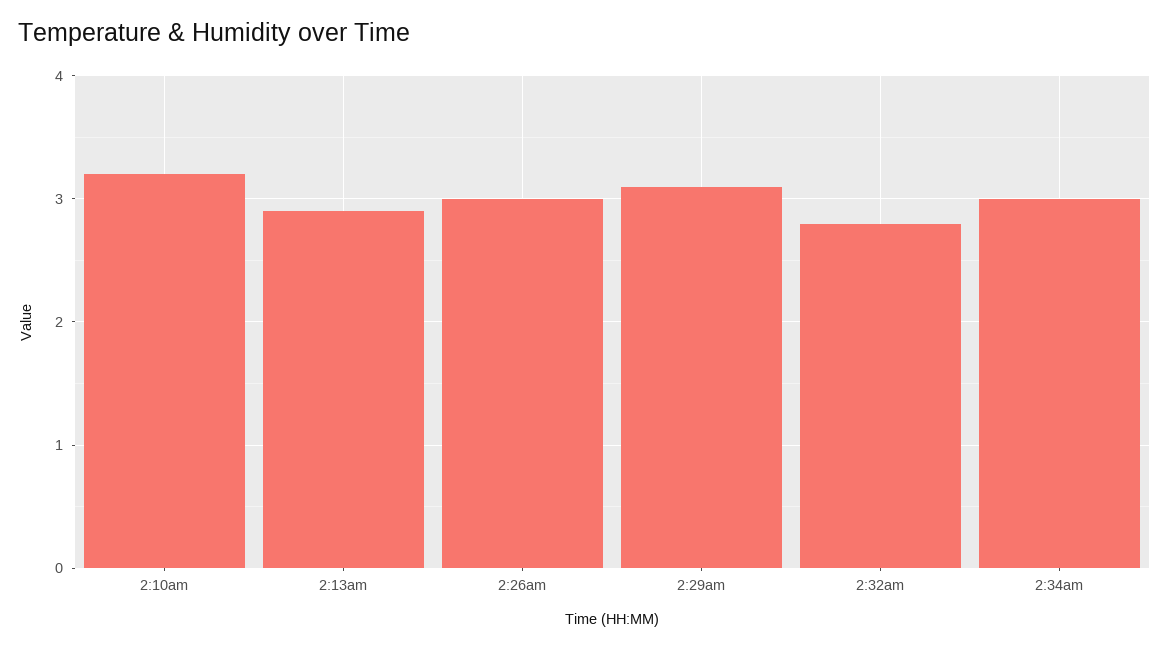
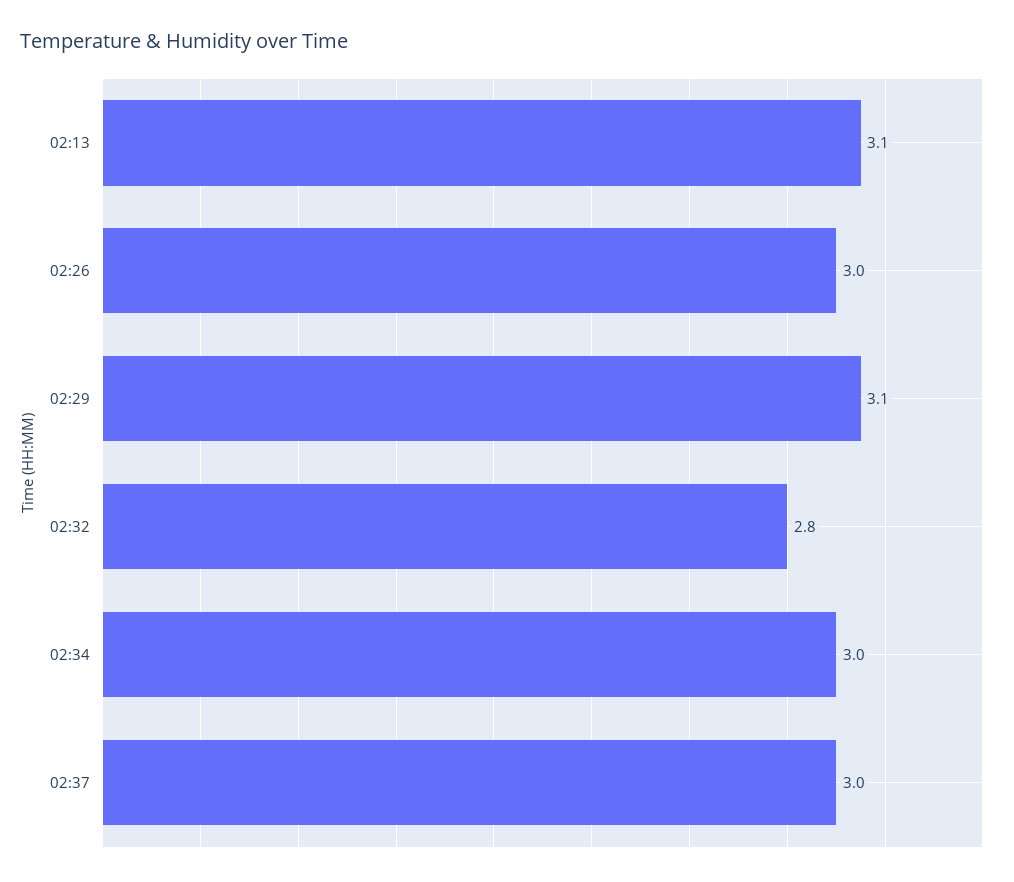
2:10am: 3.2 -> none
2:13am: 2.9 -> 3.1
02:37: none -> 3

